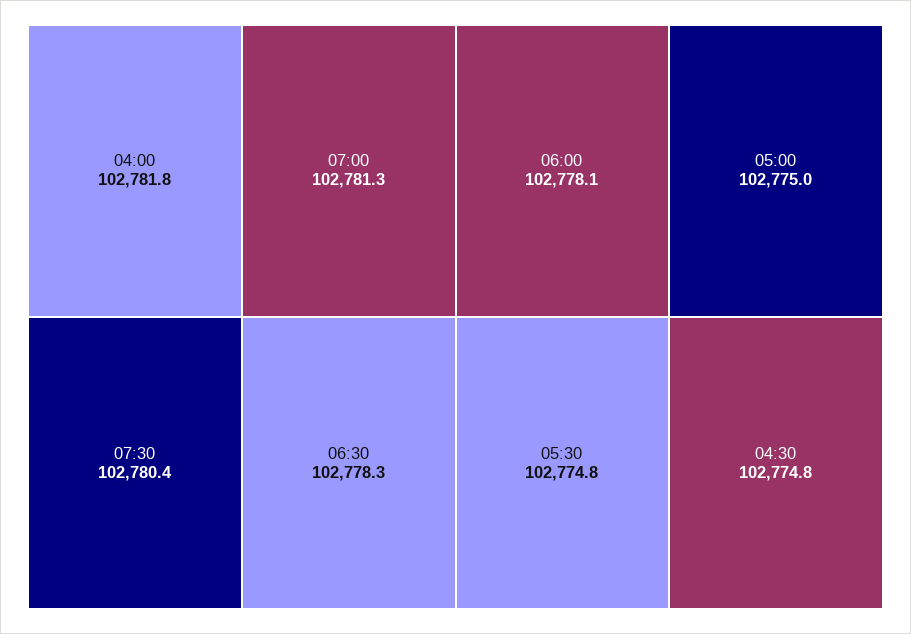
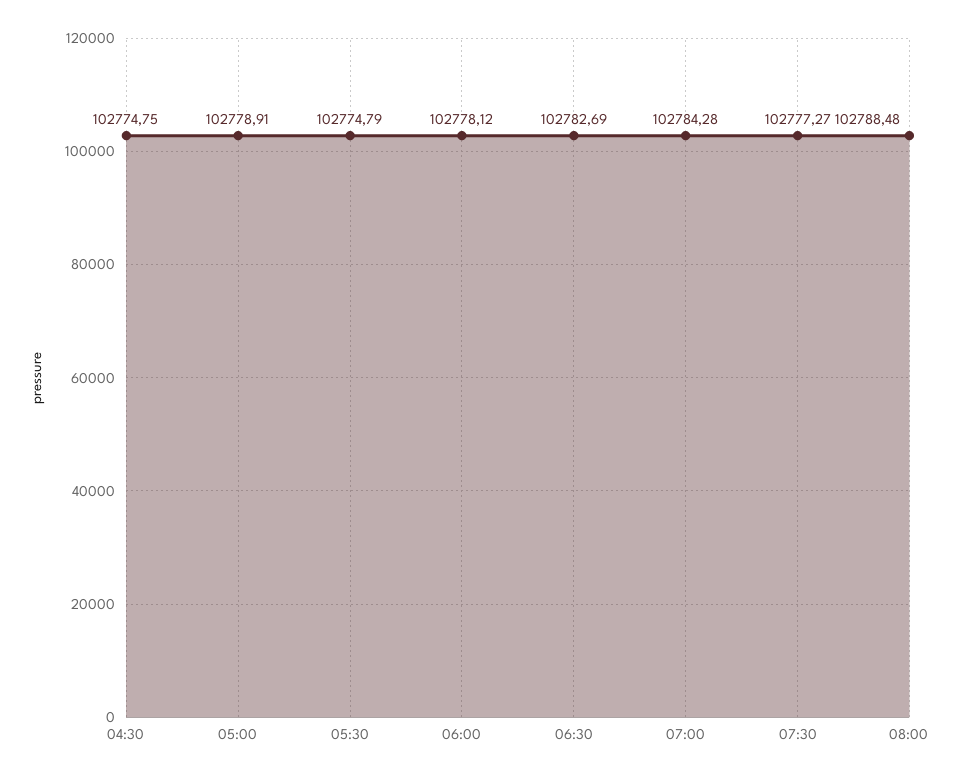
04:00: 102781.8 -> none
07:00: 102781.3 -> 102784.28
07:30: 102780.4 -> 102777.27
06:30: 102778.3 -> 102782.69
05:00: 102775 -> 102778.91
08:00: none -> 102788.48

